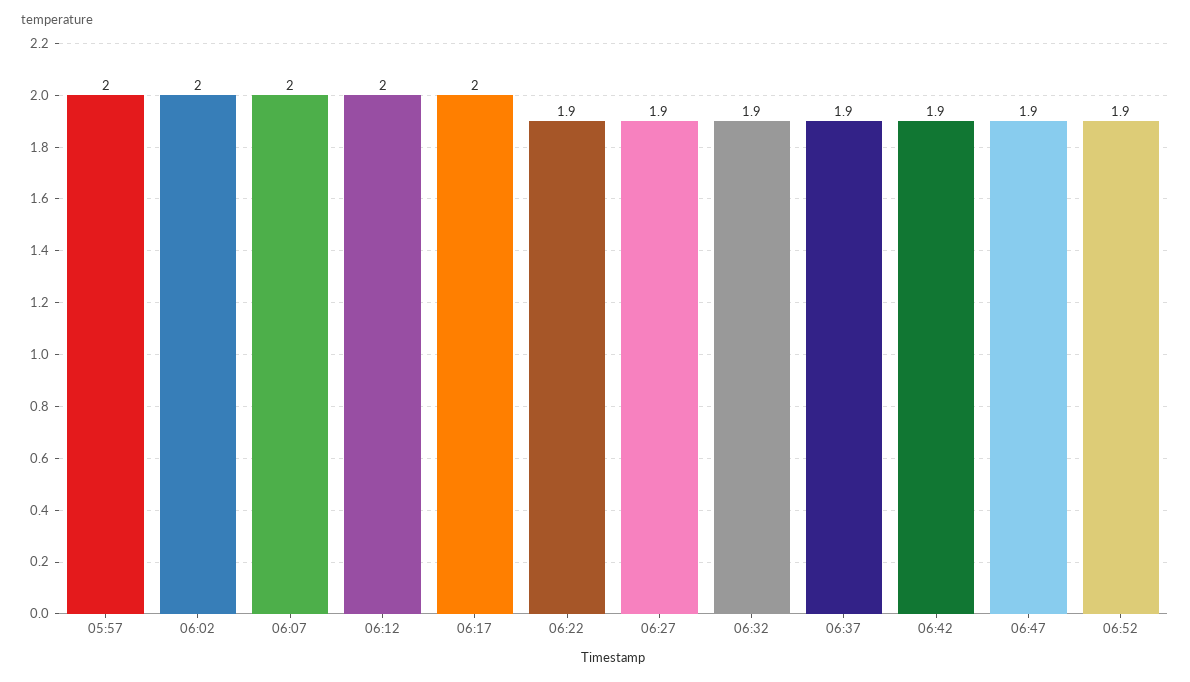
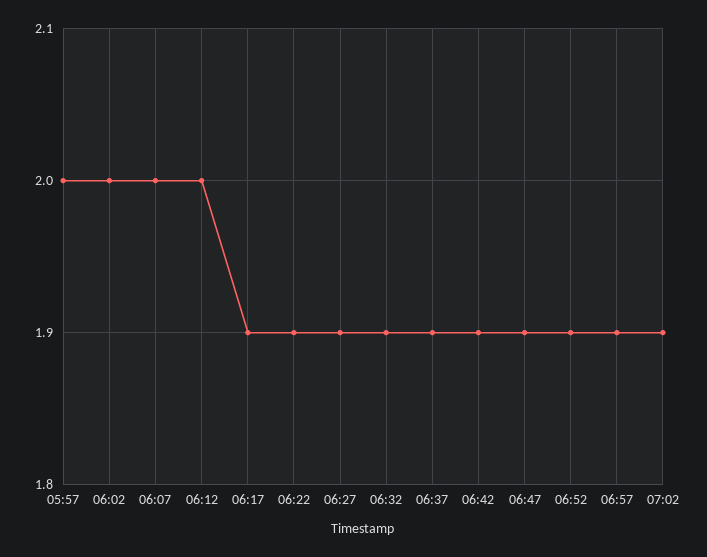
06:17: 2 -> 1.9
06:57: none -> 1.9
07:02: none -> 1.9

